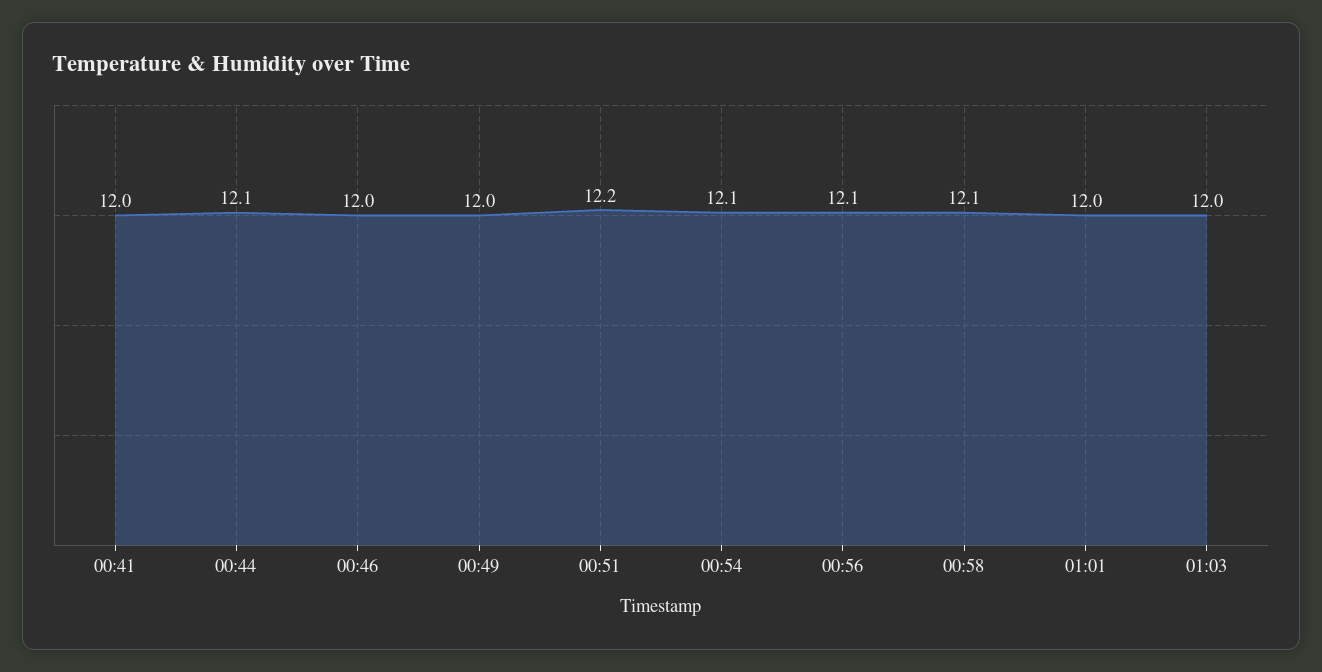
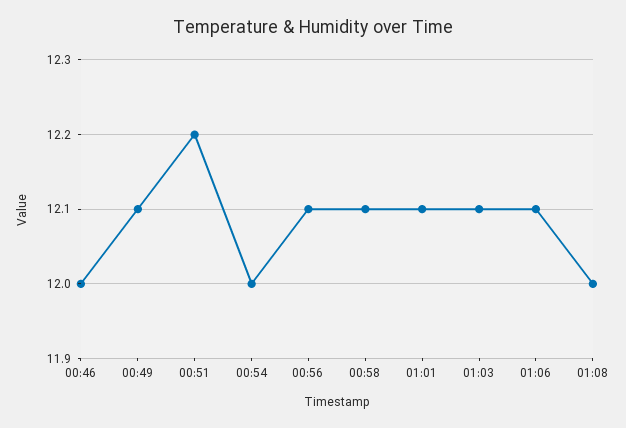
00:41: 12 -> none
00:44: 12.1 -> none
00:49: 12 -> 12.1
00:54: 12.1 -> 12
01:01: 12 -> 12.1
01:03: 12 -> 12.1
01:06: none -> 12.1
01:08: none -> 12

